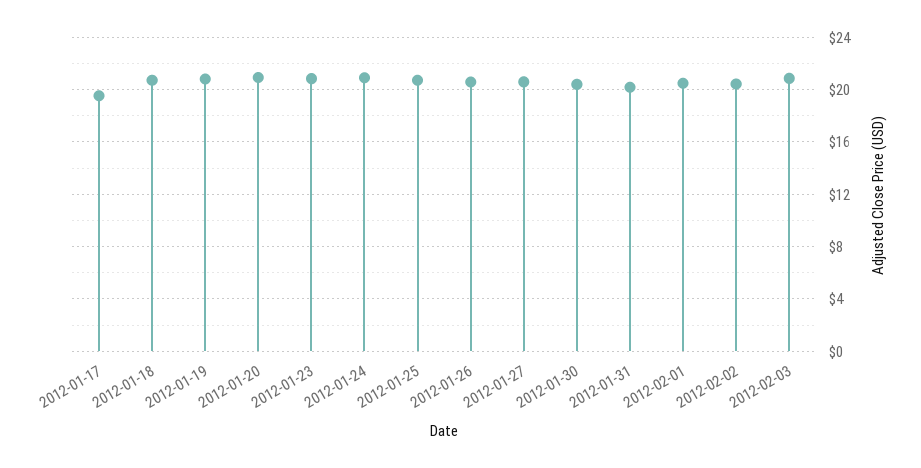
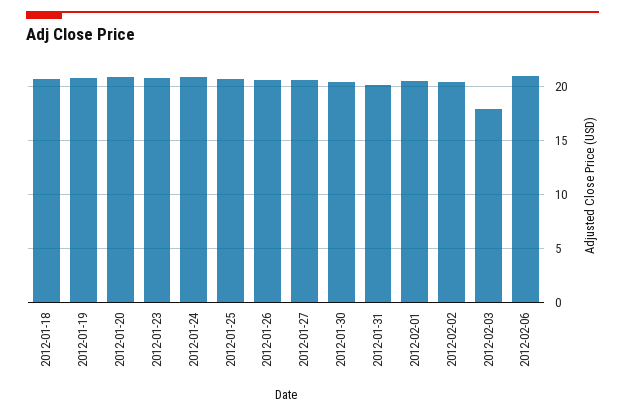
2012-01-17: 19.5 -> none
2012-02-03: 21 -> 18
2012-02-06: none -> 21

